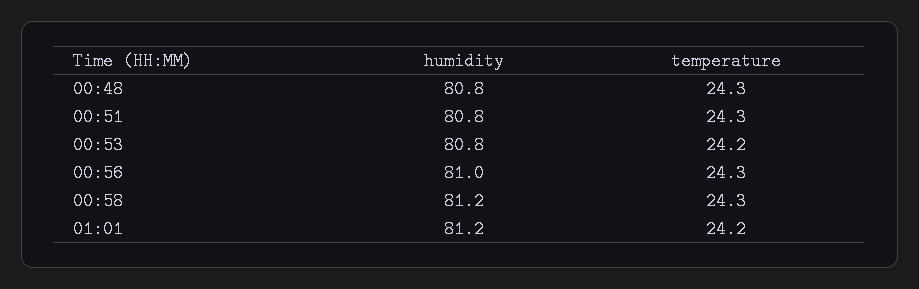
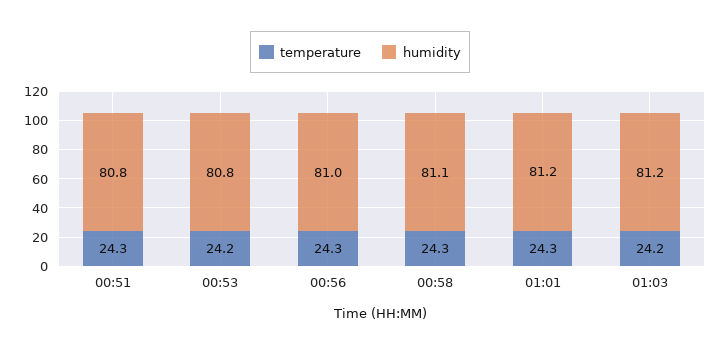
humidity, 00:48: 80.8 -> none
temperature, 00:48: 24.3 -> none
humidity, 00:58: 81.2 -> 81.1
temperature, 01:01: 24.2 -> 24.3
temperature, 01:03: none -> 24.2
humidity, 01:03: none -> 81.2

